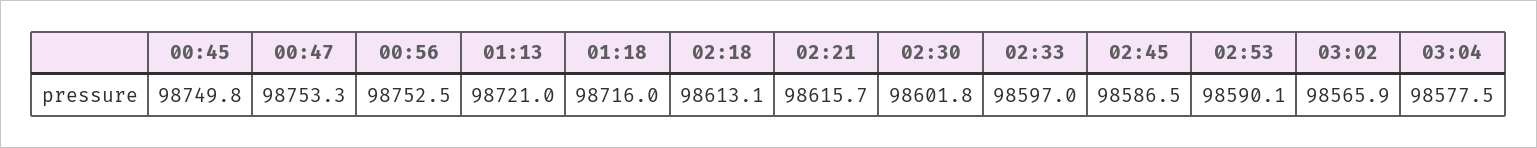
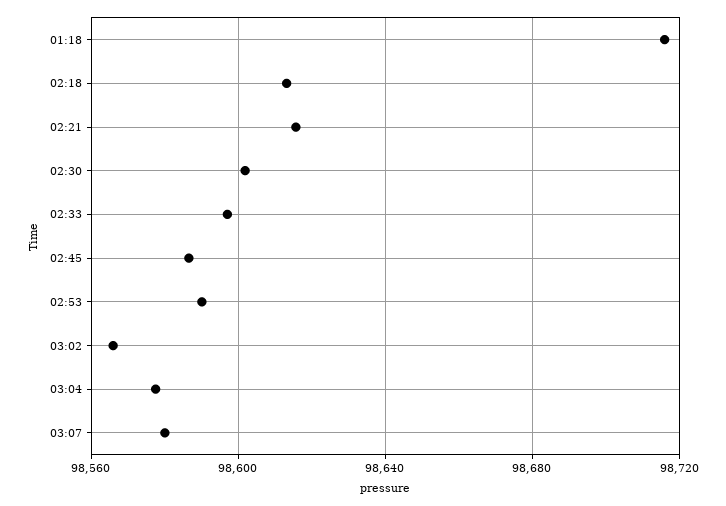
00:45: 98749.8 -> none
00:47: 98753.3 -> none
00:56: 98752.5 -> none
01:13: 98721 -> none
03:07: none -> 98580

